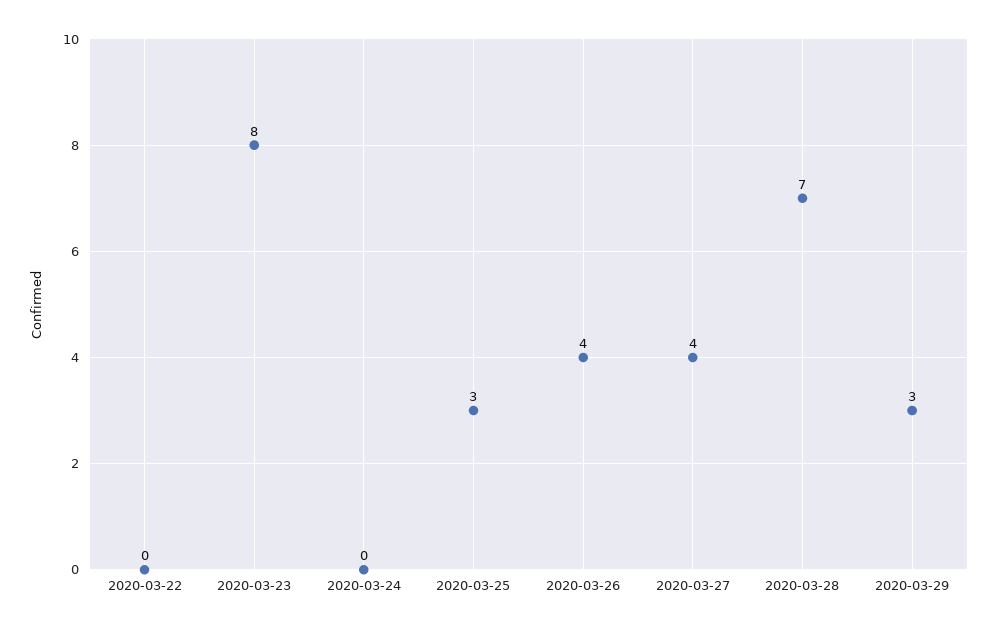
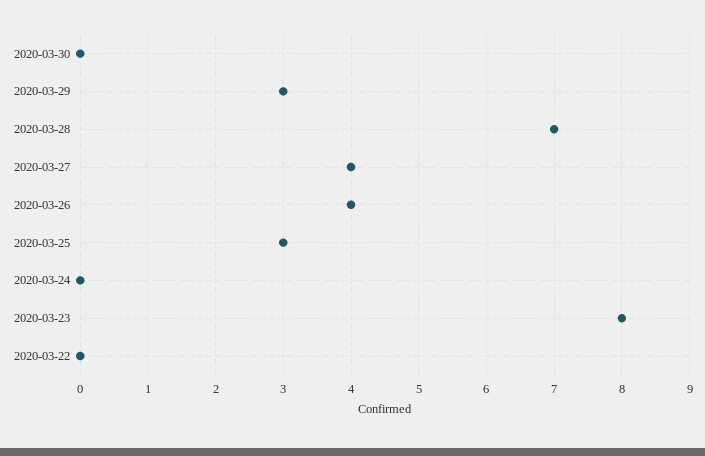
2020-03-30: none -> 0

